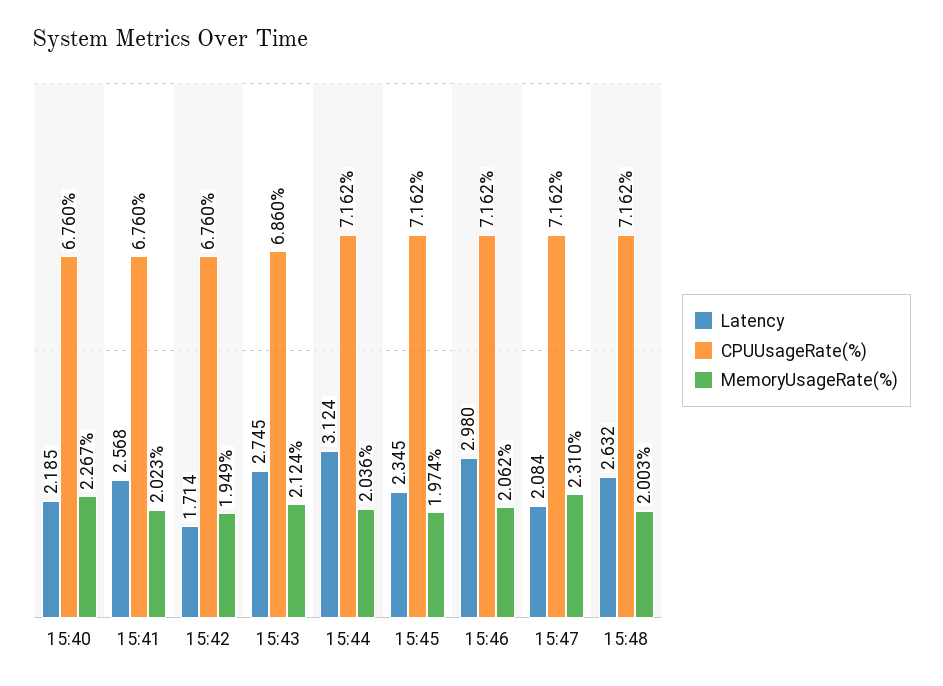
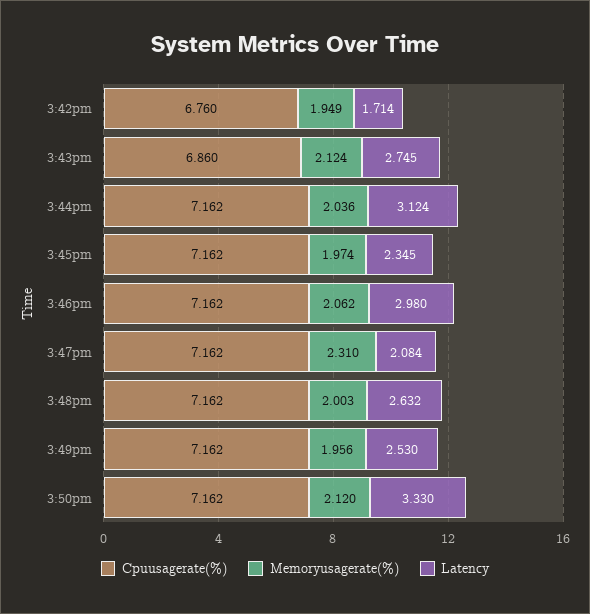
Latency, 15:40: 2.185 -> none
CPUUsageRate(%), 15:40: 6.76 -> none
MemoryUsageRate(%), 15:40: 2.267 -> none
Latency, 15:41: 2.568 -> none
CPUUsageRate(%), 15:41: 6.76 -> none
MemoryUsageRate(%), 15:41: 2.023 -> none
CPUUsageRate(%), 3:49pm: none -> 7.162
MemoryUsageRate(%), 3:49pm: none -> 1.956
Latency, 3:49pm: none -> 2.53
CPUUsageRate(%), 3:50pm: none -> 7.162
MemoryUsageRate(%), 3:50pm: none -> 2.12
Latency, 3:50pm: none -> 3.33

